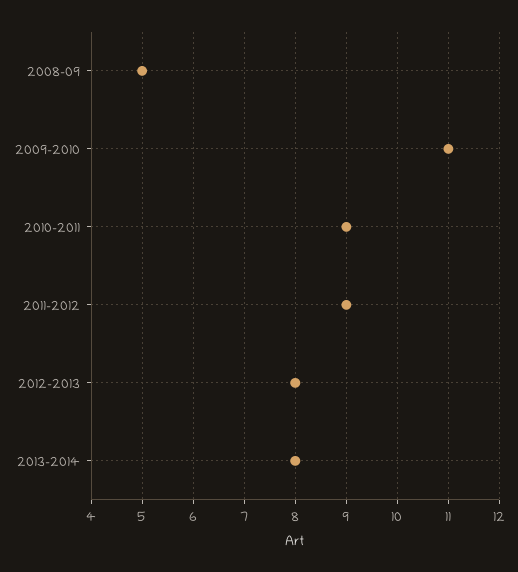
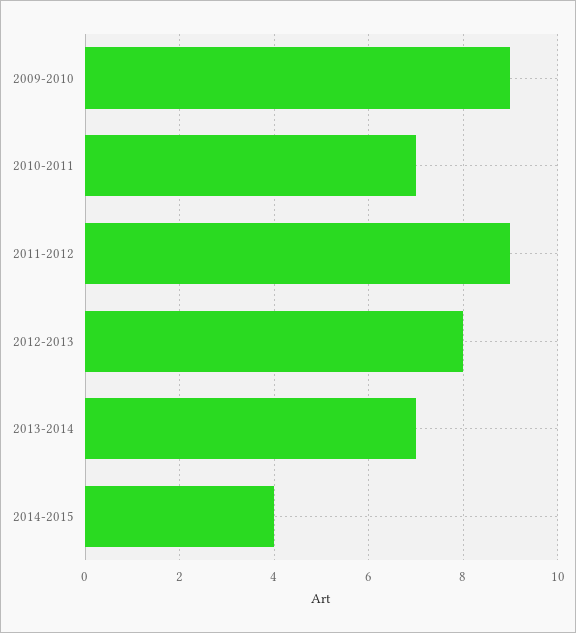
2008-09: 5 -> none
2009-2010: 11 -> 9
2010-2011: 9 -> 7
2013-2014: 8 -> 7
2014-2015: none -> 4

